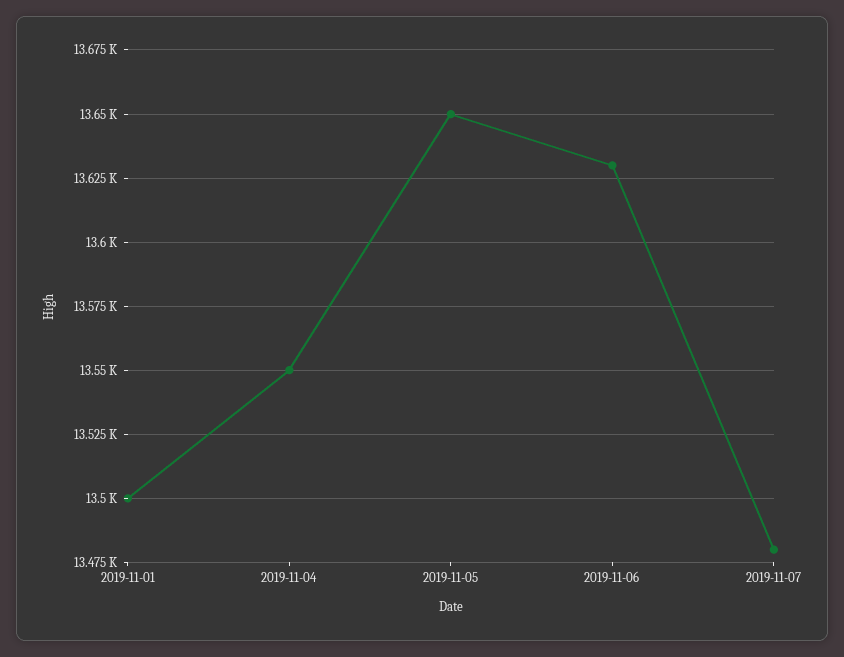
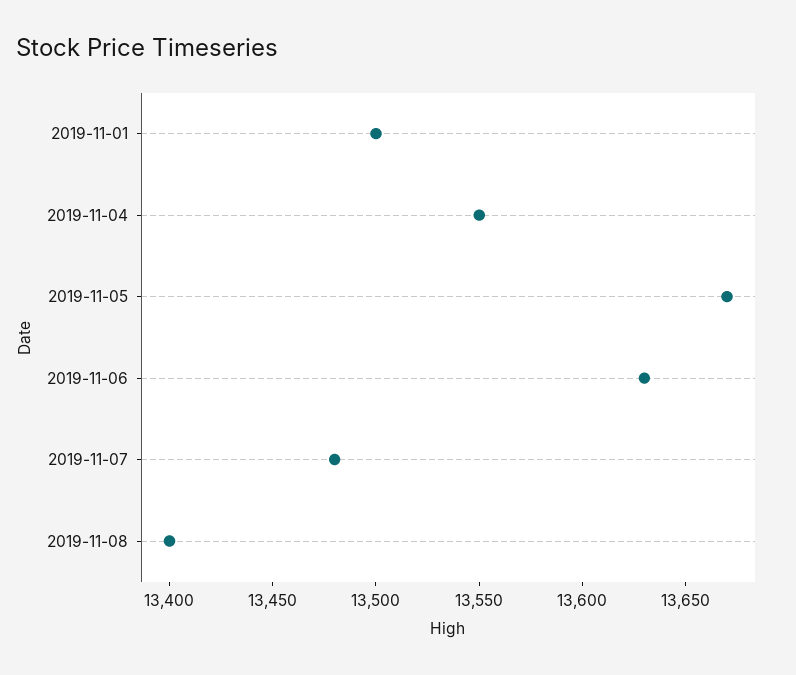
2019-11-05: 13650 -> 13670
2019-11-08: none -> 13400

